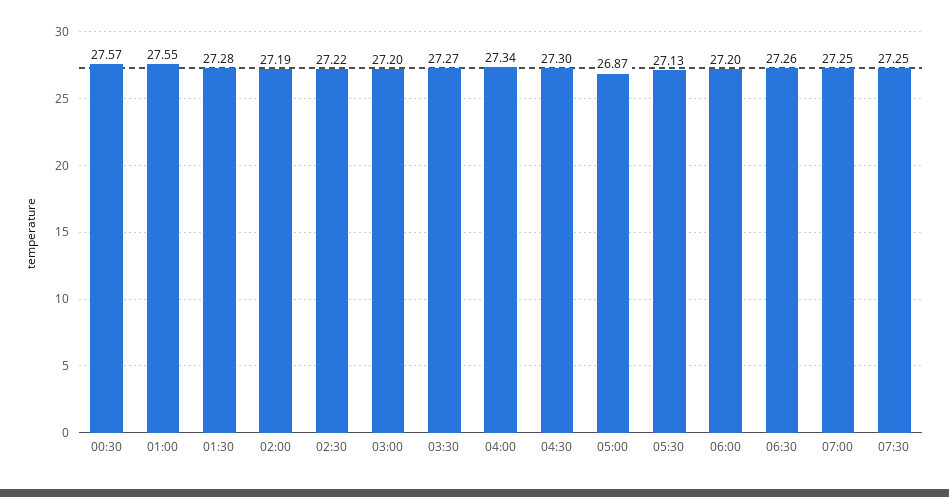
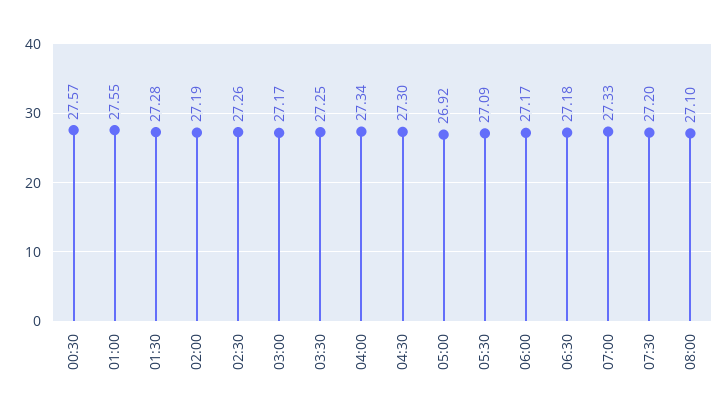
02:30: 27.22 -> 27.26
03:00: 27.2 -> 27.17
03:30: 27.27 -> 27.25
05:00: 26.87 -> 26.92
05:30: 27.13 -> 27.09
06:00: 27.2 -> 27.17
06:30: 27.26 -> 27.18
07:00: 27.25 -> 27.33
07:30: 27.25 -> 27.2
08:00: none -> 27.1

